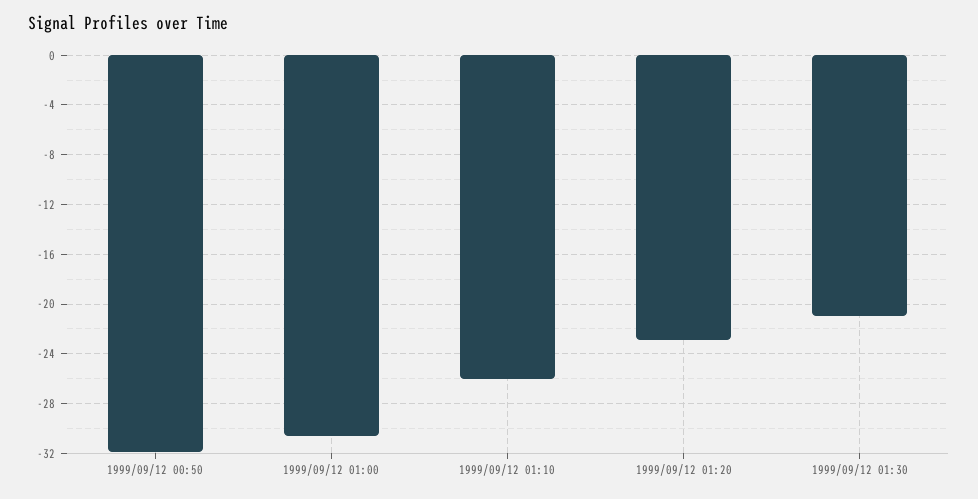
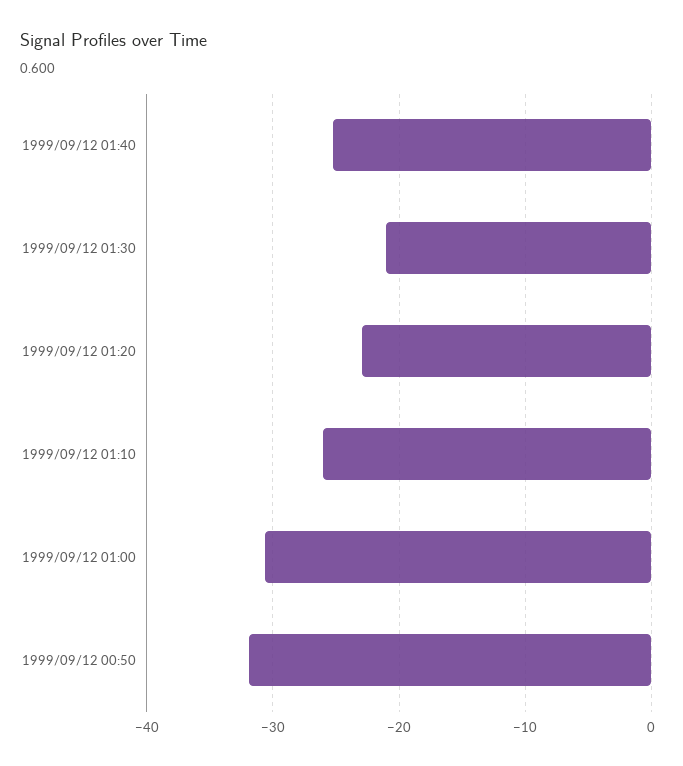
1999/09/12 01:40: none -> -25

